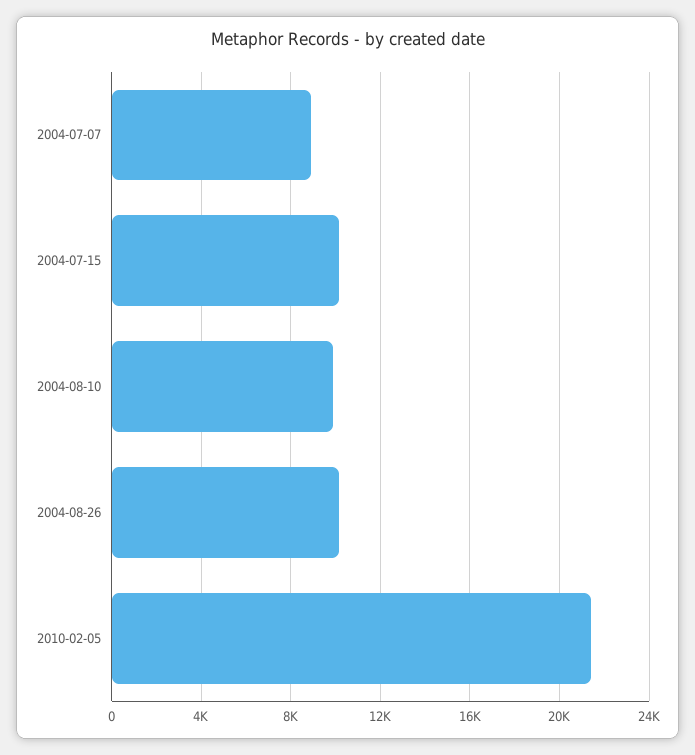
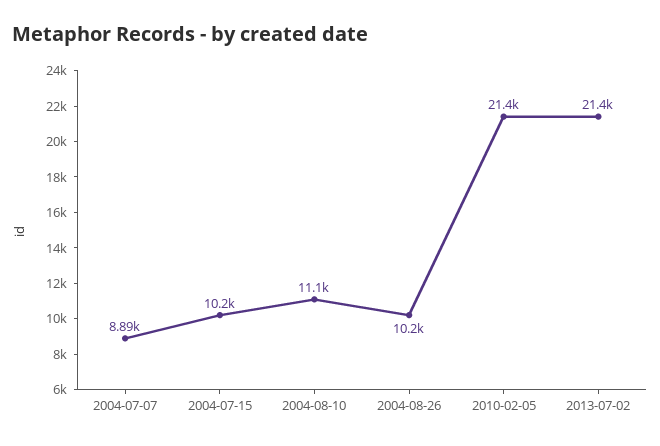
2004-08-10: 10000 -> 11100
2013-07-02: none -> 21400

